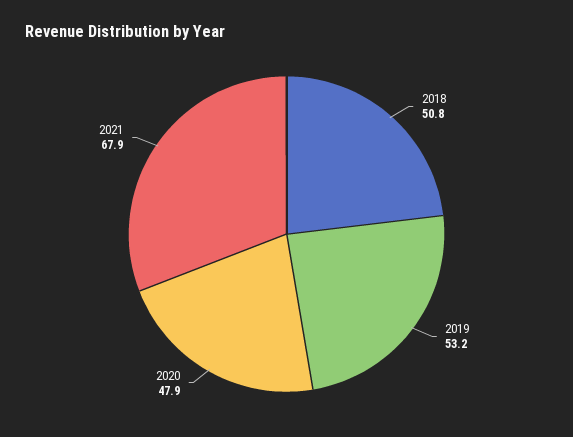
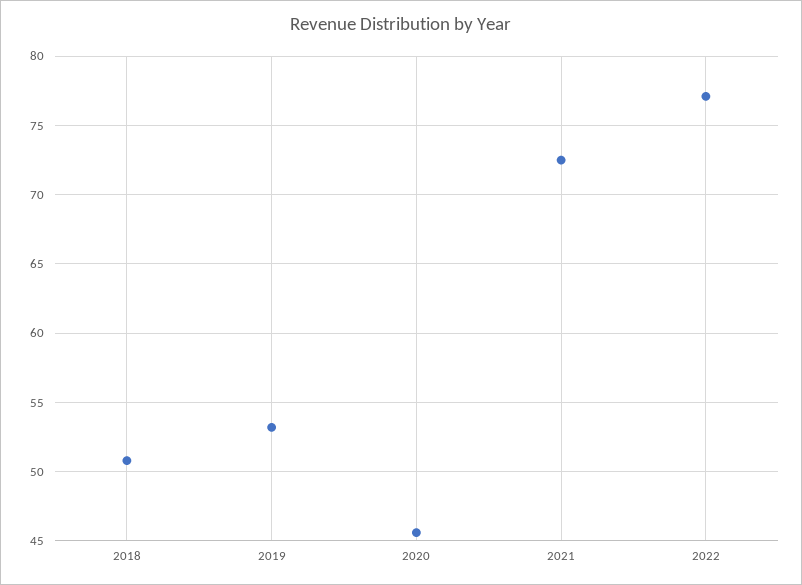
2020: 47.9 -> 45.5
2021: 67.9 -> 72.5
2022: none -> 77

